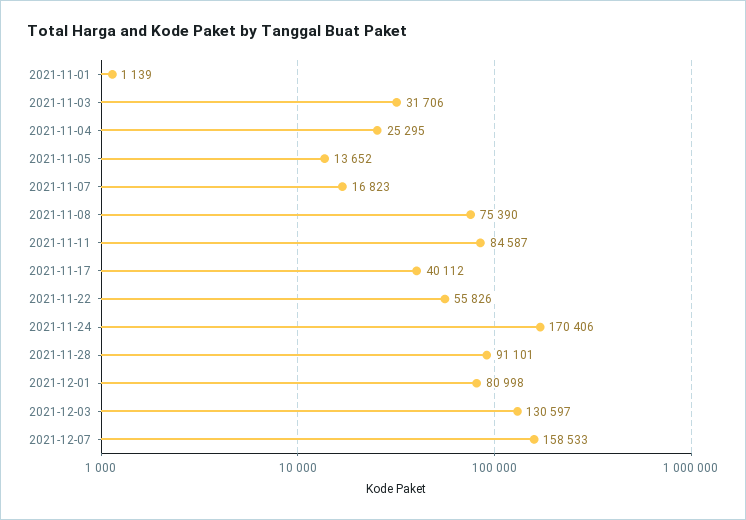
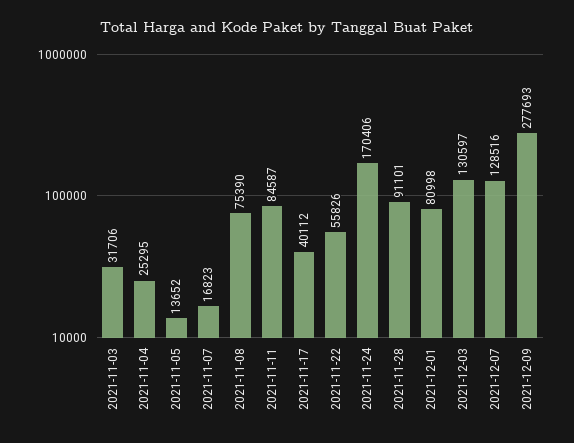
2021-11-01: 1139 -> none
2021-12-07: 158533 -> 128516
2021-12-09: none -> 277693

